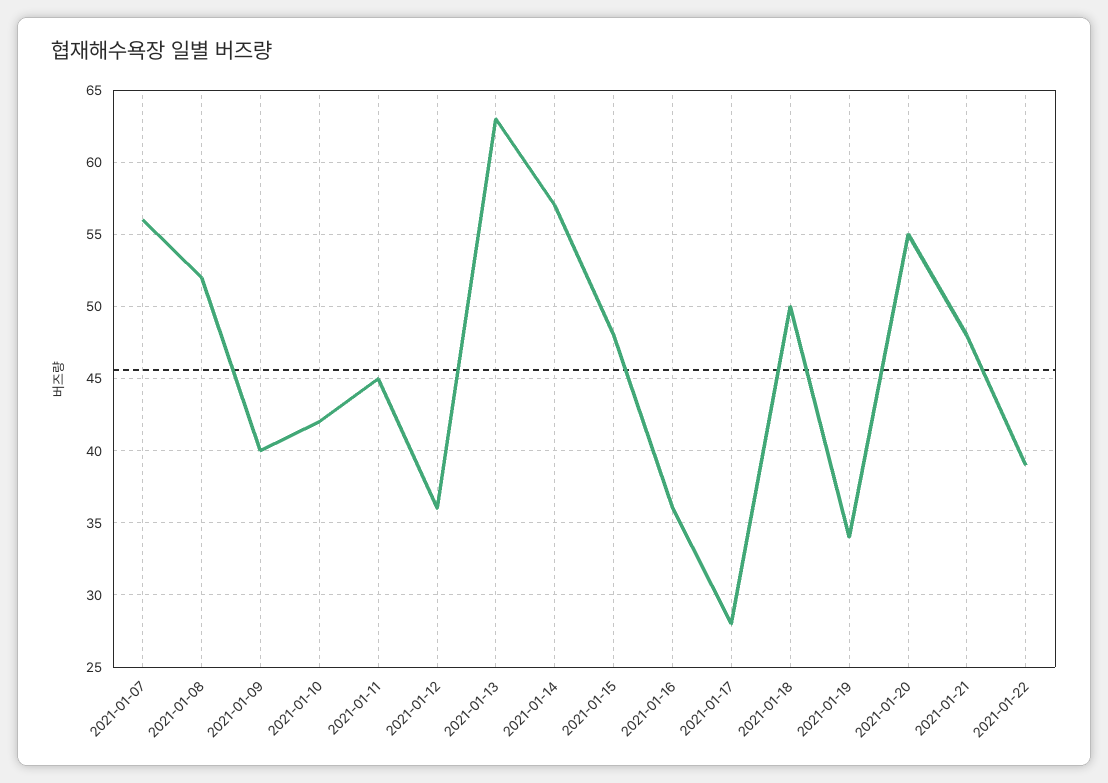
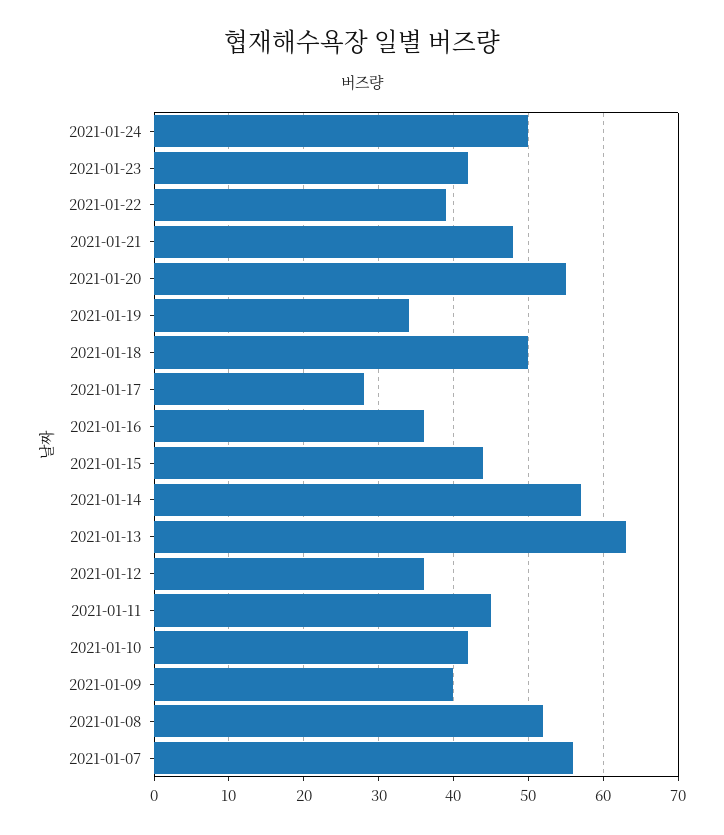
2021-01-15: 48 -> 44
2021-01-24: none -> 50
2021-01-23: none -> 42

